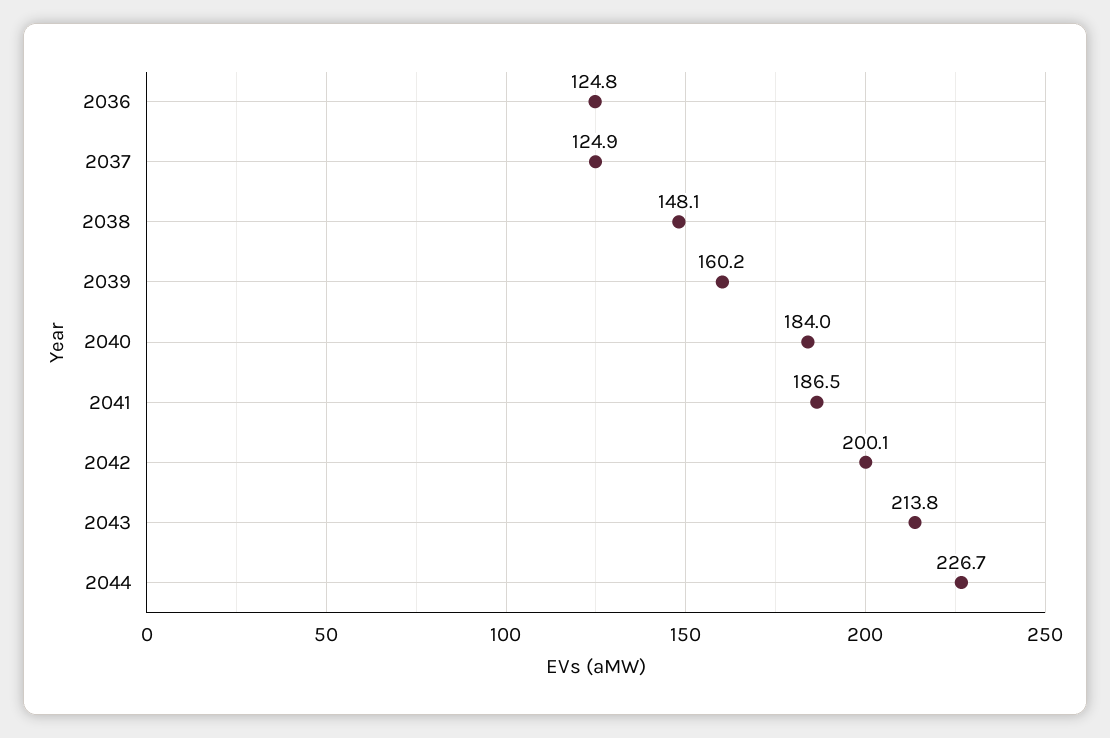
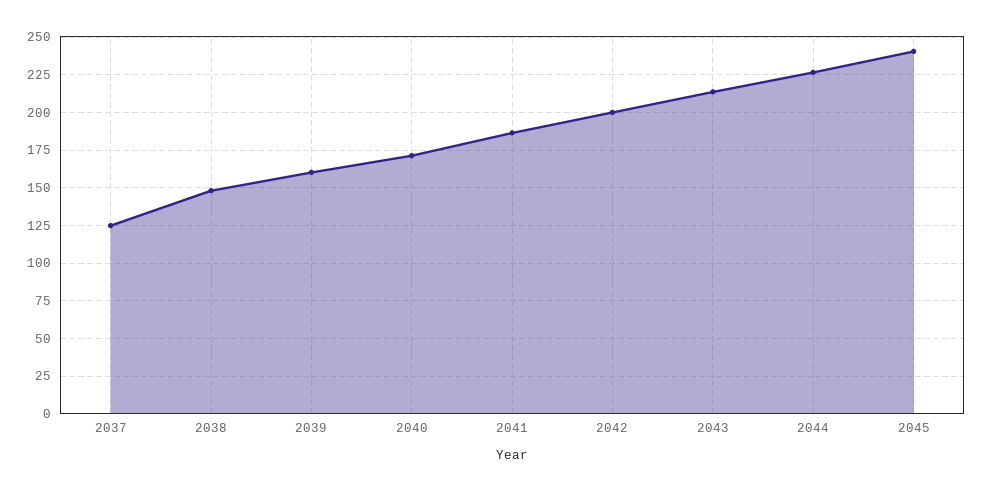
2036: 124.8 -> none
2040: 184 -> 170
2045: none -> 240

